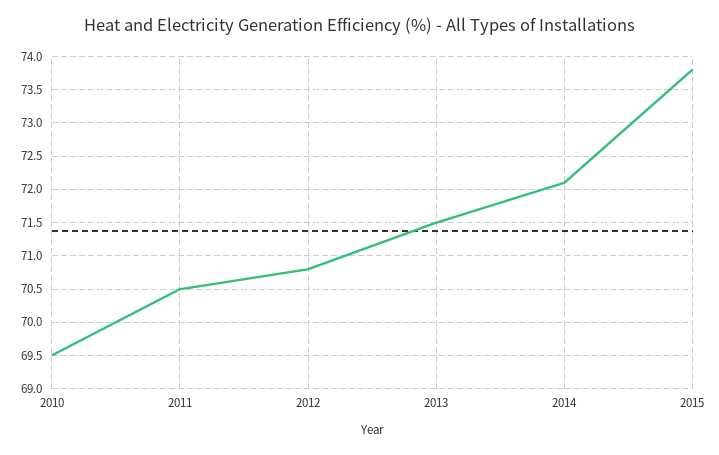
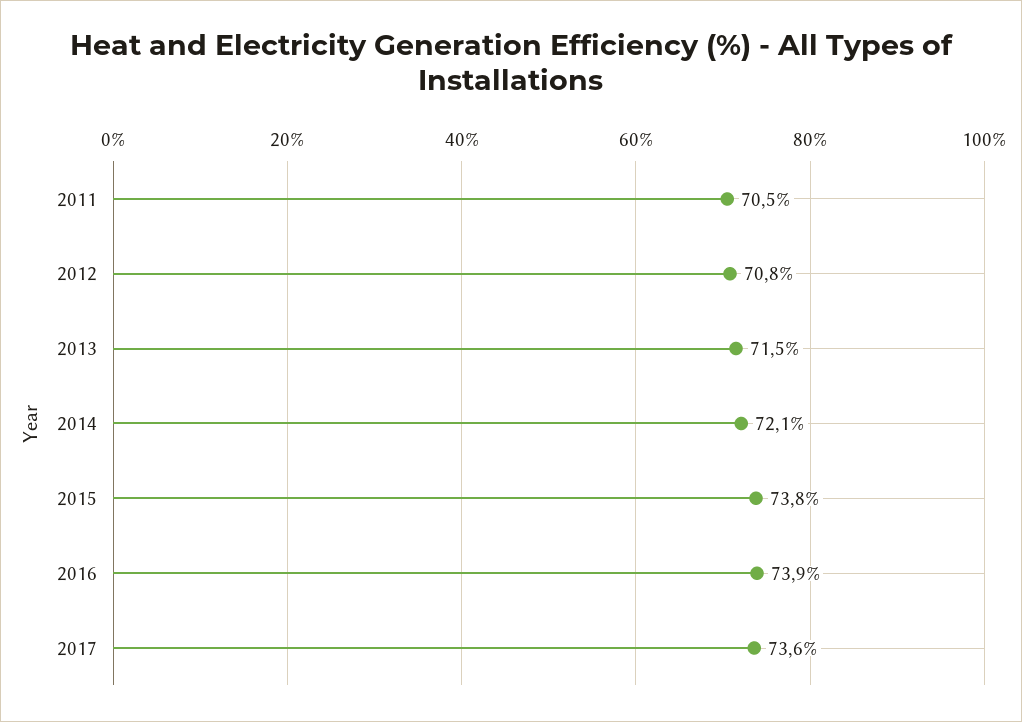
2010: 69.5 -> none
2016: none -> 73.9
2017: none -> 73.6

